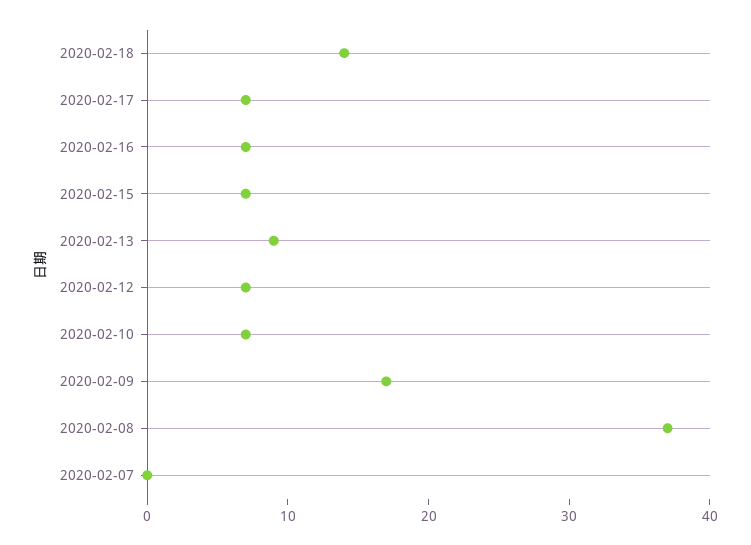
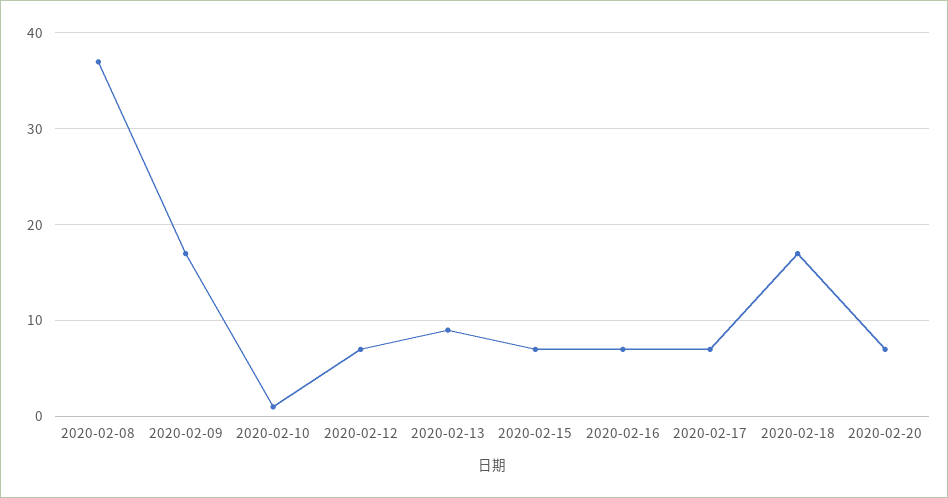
2020-02-18: 14 -> 17
2020-02-10: 7 -> 1
2020-02-07: 0 -> none
2020-02-20: none -> 7

